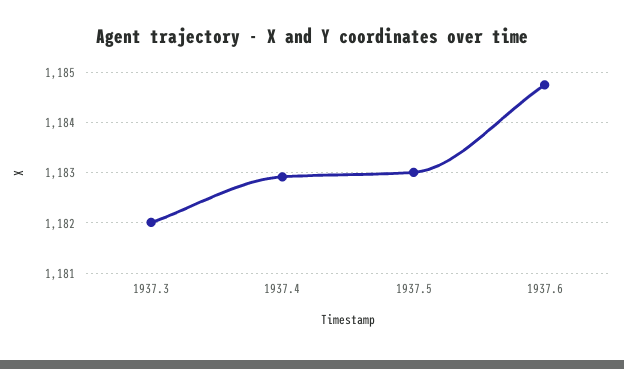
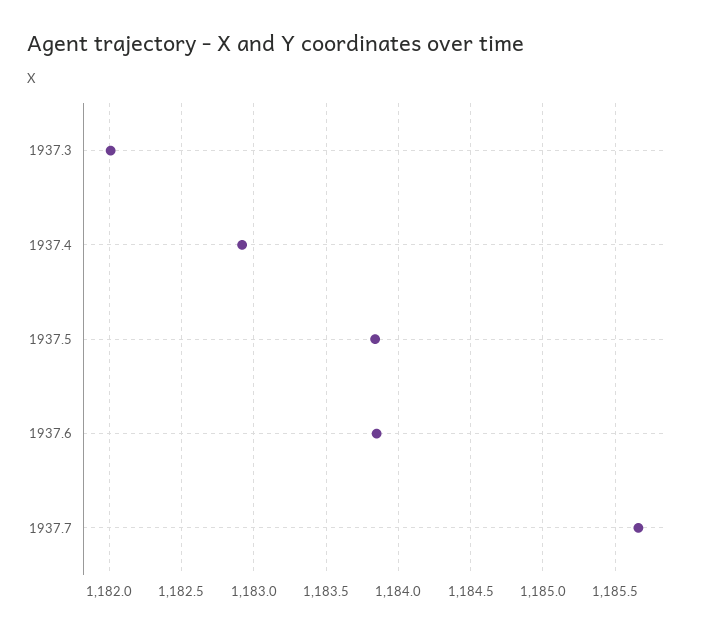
1937.5: 1183 -> 1183.85
1937.6: 1184.8 -> 1183.85
1937.7: none -> 1185.65

